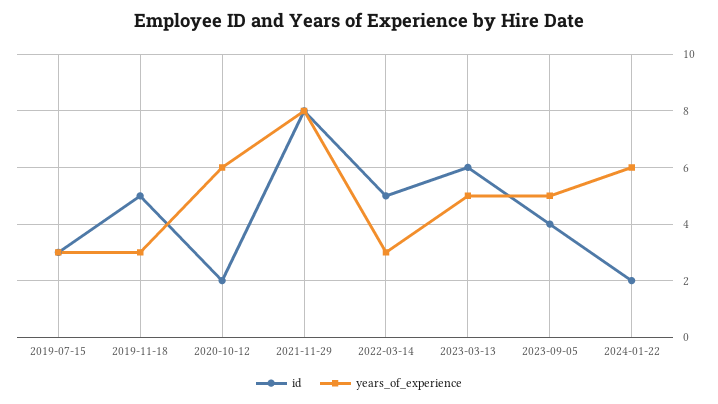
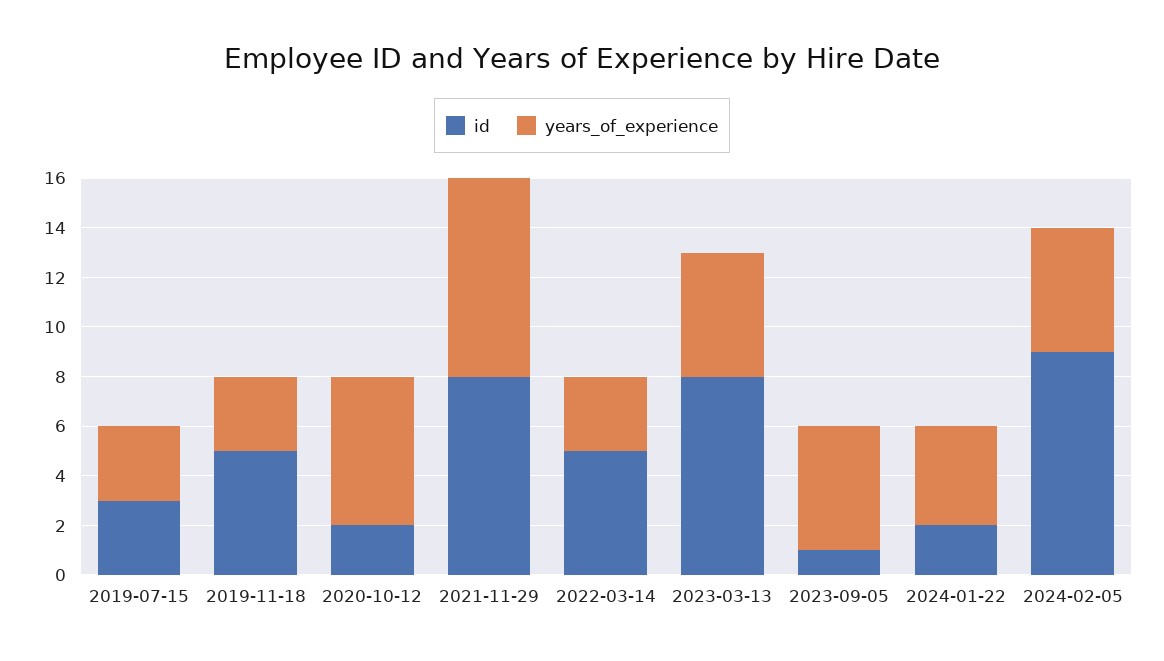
id, 2023-03-13: 6 -> 8
id, 2023-09-05: 4 -> 1
years_of_experience, 2024-01-22: 6 -> 4
id, 2024-02-05: none -> 9
years_of_experience, 2024-02-05: none -> 5

